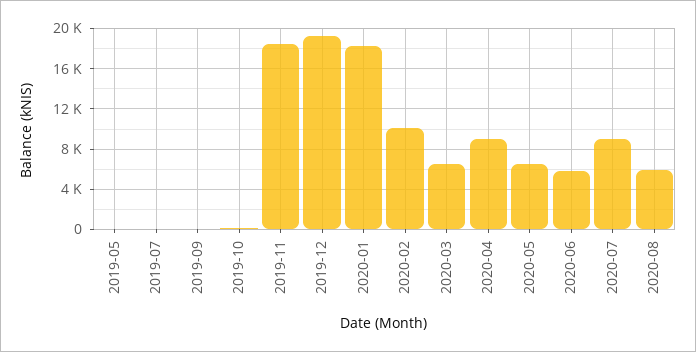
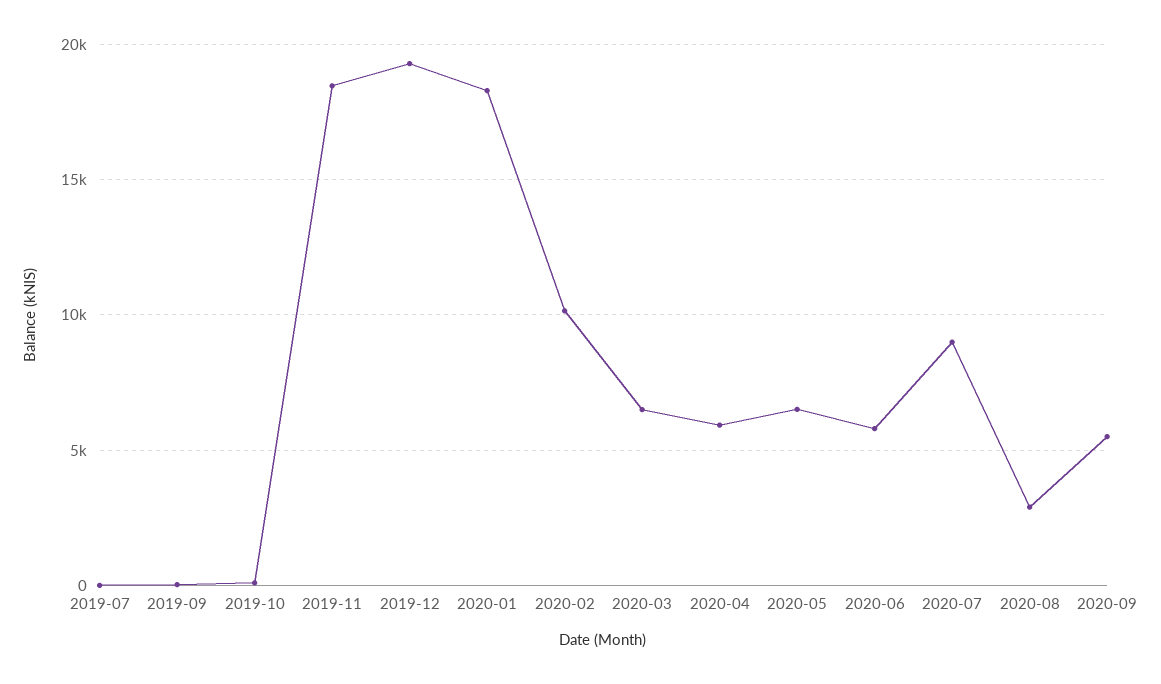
2019-05: 0 -> none
2020-04: 9000 -> 6000
2020-08: 6000 -> 3000
2020-09: none -> 5500

